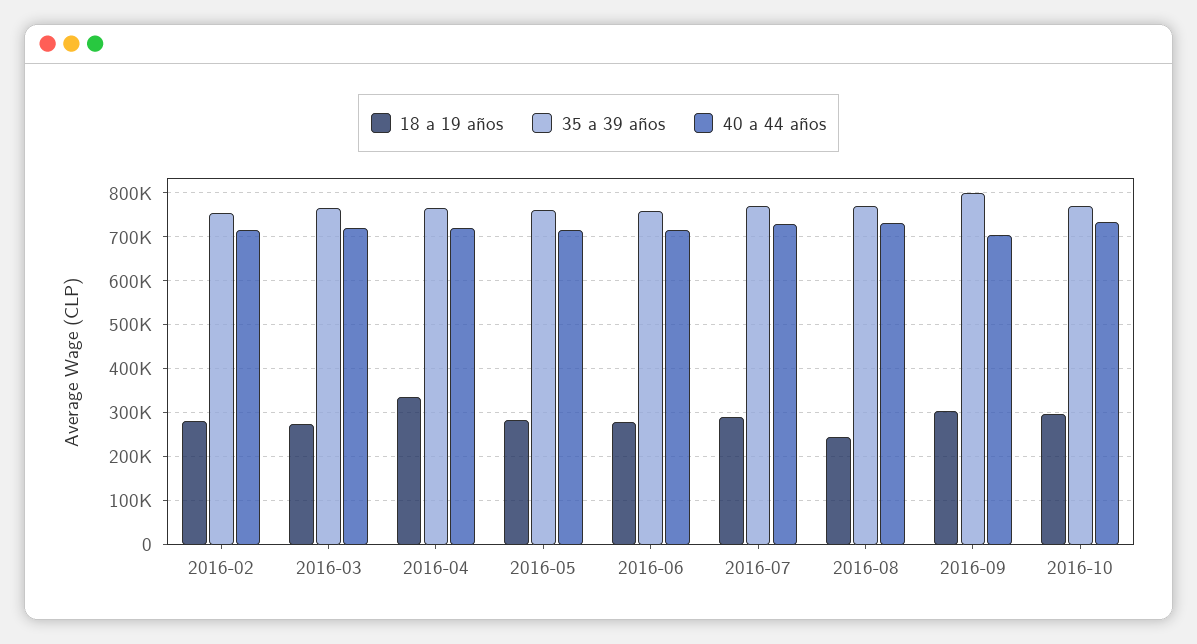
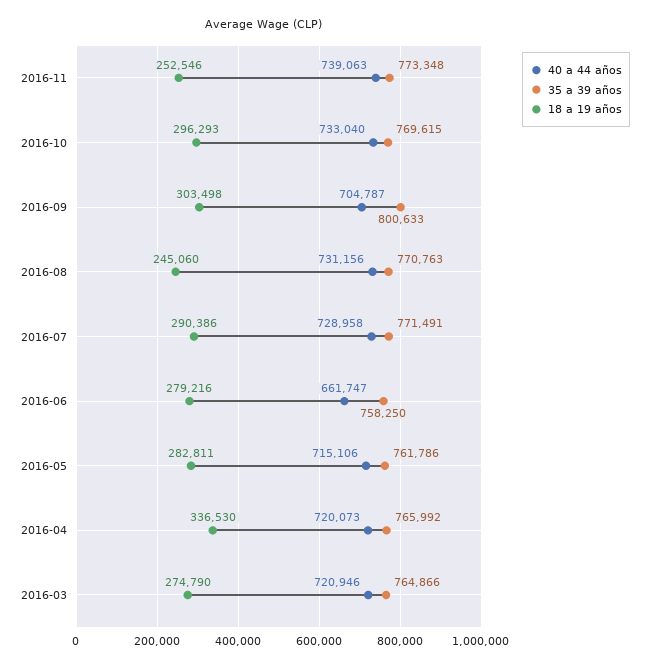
18 a 19 años, 2016-02: 280000 -> none
35 a 39 años, 2016-02: 760000 -> none
40 a 44 años, 2016-02: 720000 -> none
40 a 44 años, 2016-06: 720000 -> 661747
40 a 44 años, 2016-11: none -> 739063
35 a 39 años, 2016-11: none -> 773348
18 a 19 años, 2016-11: none -> 252546

